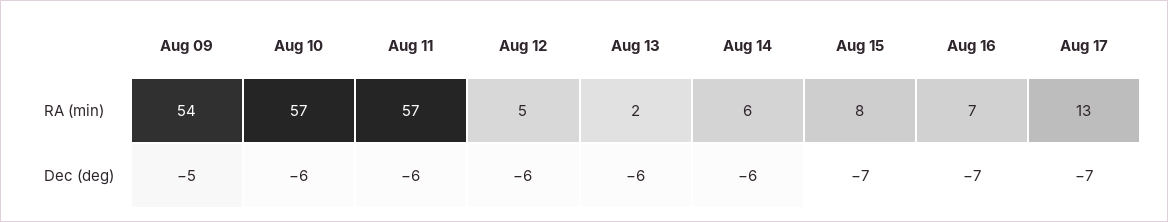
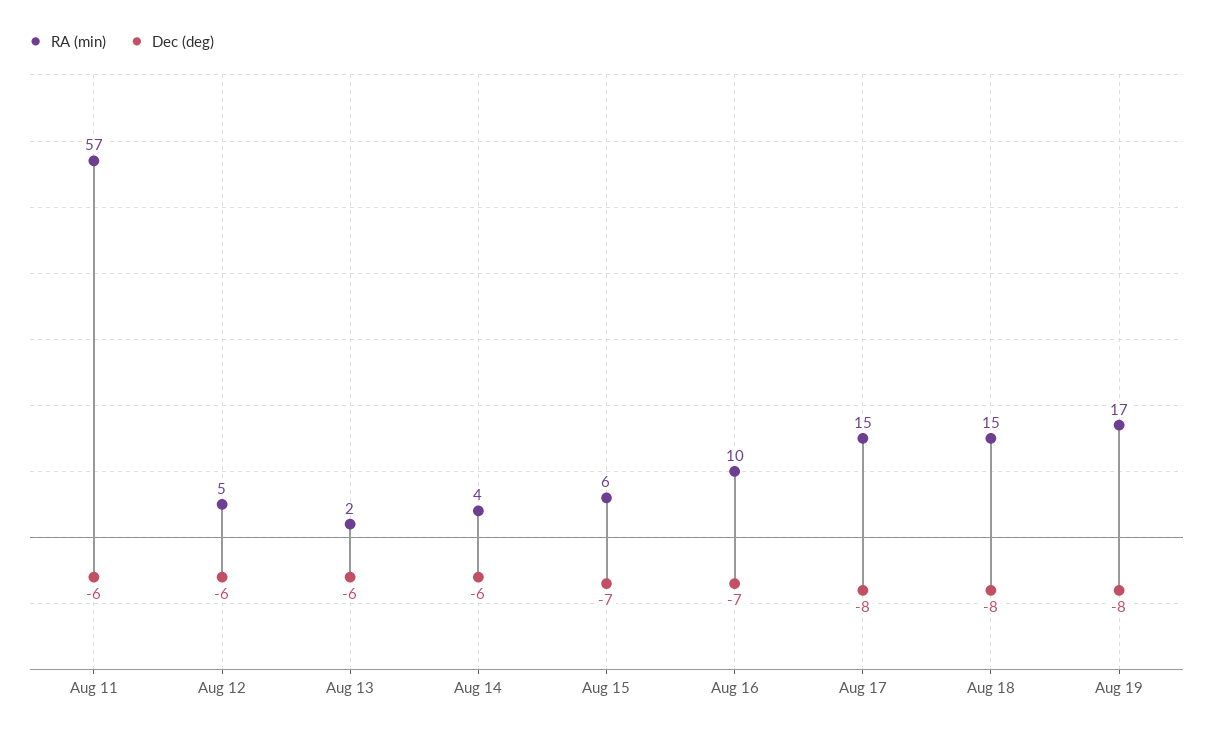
RA (min), Aug 09: 54 -> none
RA (min), Aug 10: 57 -> none
RA (min), Aug 14: 6 -> 4
RA (min), Aug 15: 8 -> 6
RA (min), Aug 16: 7 -> 10
RA (min), Aug 17: 13 -> 15
Dec (deg), Aug 09: -5 -> none
Dec (deg), Aug 10: -6 -> none
Dec (deg), Aug 17: -7 -> -8
RA (min), Aug 18: none -> 15
Dec (deg), Aug 18: none -> -8
RA (min), Aug 19: none -> 17
Dec (deg), Aug 19: none -> -8

